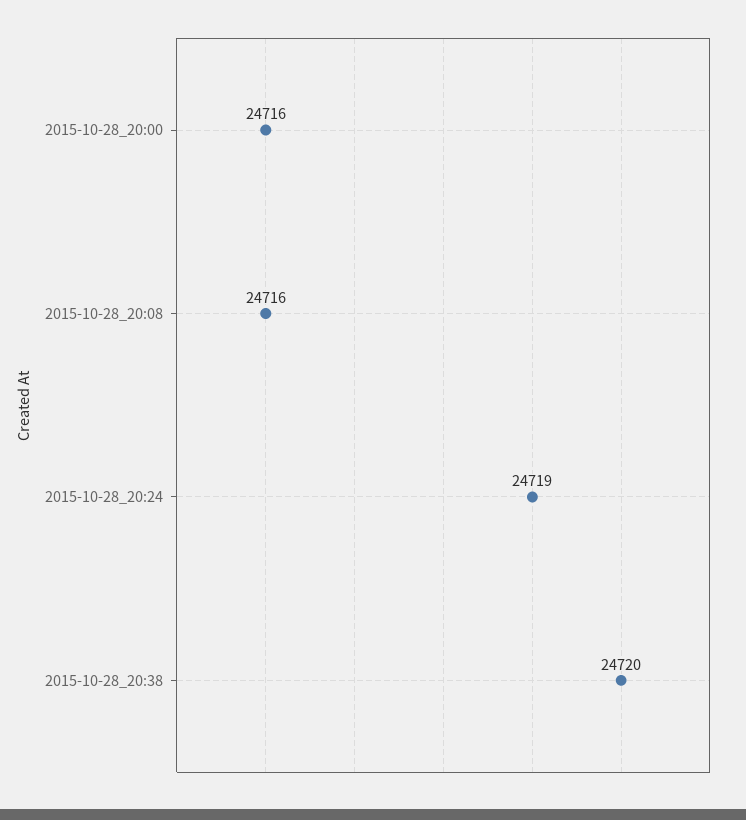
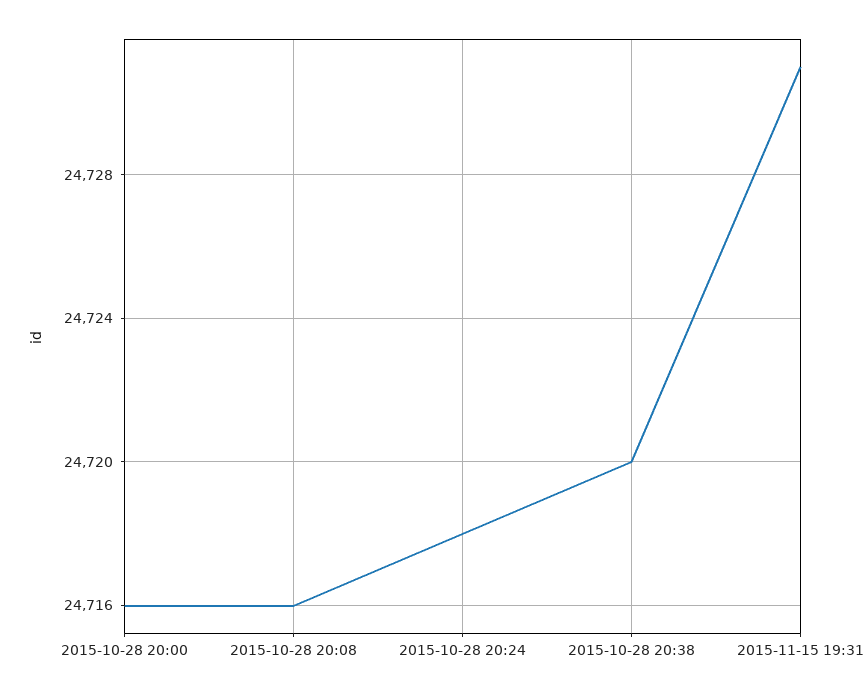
2015-10-28_20:24: 24719 -> 24718
2015-11-15 19:31: none -> 24731

